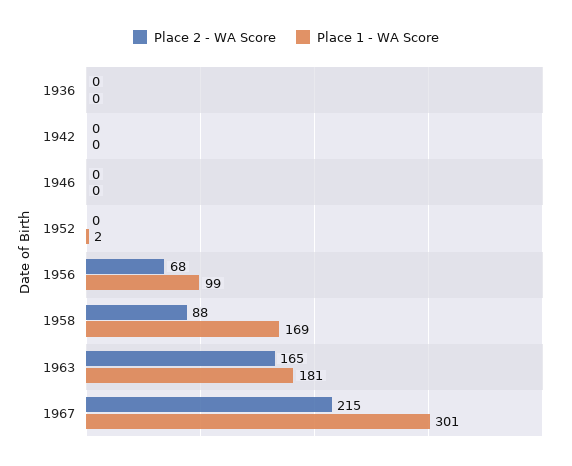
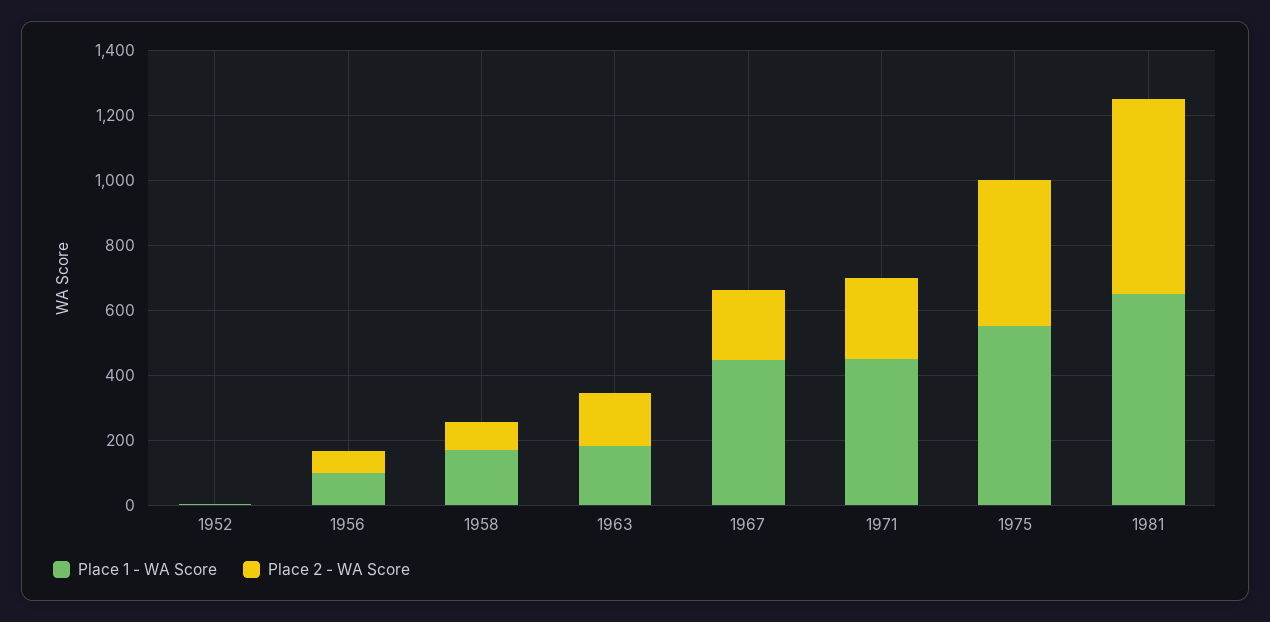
Place 2 - WA Score, 1936: 0 -> none
Place 1 - WA Score, 1936: 0 -> none
Place 2 - WA Score, 1942: 0 -> none
Place 1 - WA Score, 1942: 0 -> none
Place 2 - WA Score, 1946: 0 -> none
Place 1 - WA Score, 1946: 0 -> none
Place 1 - WA Score, 1967: 301 -> 450
Place 1 - WA Score, 1971: none -> 450
Place 2 - WA Score, 1971: none -> 250
Place 1 - WA Score, 1975: none -> 550
Place 2 - WA Score, 1975: none -> 450
Place 1 - WA Score, 1981: none -> 650
Place 2 - WA Score, 1981: none -> 600

